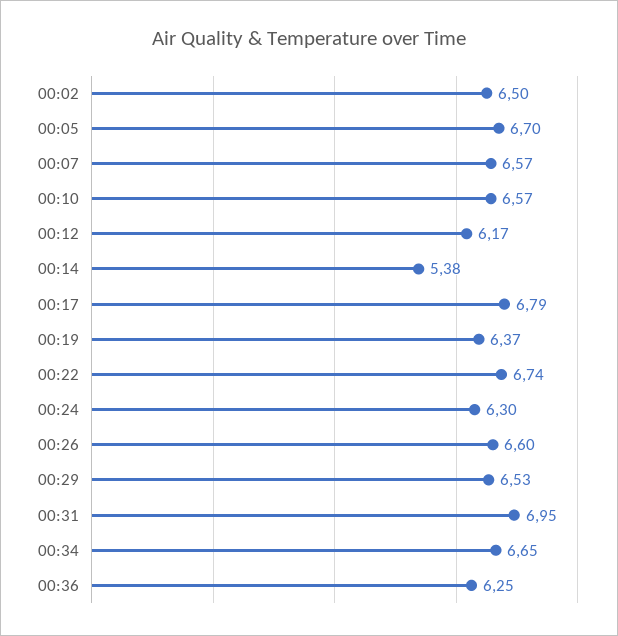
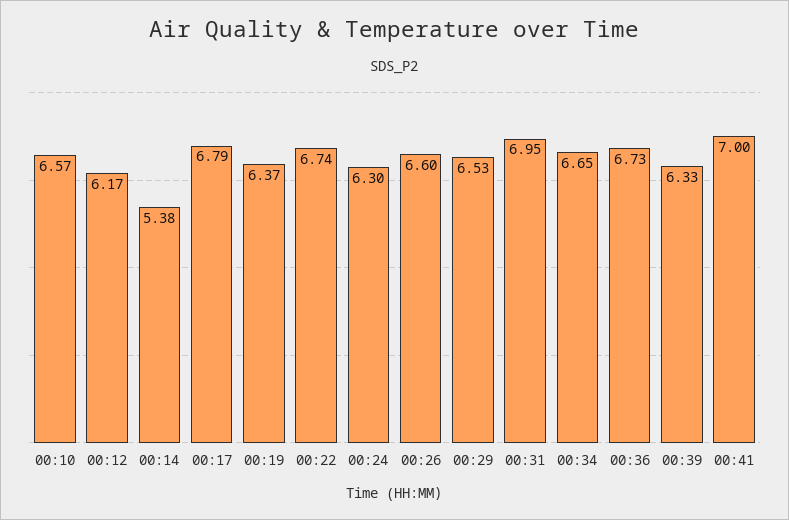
00:02: 6.5 -> none
00:05: 6.7 -> none
00:07: 6.57 -> none
00:36: 6.25 -> 6.73
00:39: none -> 6.33
00:41: none -> 7

